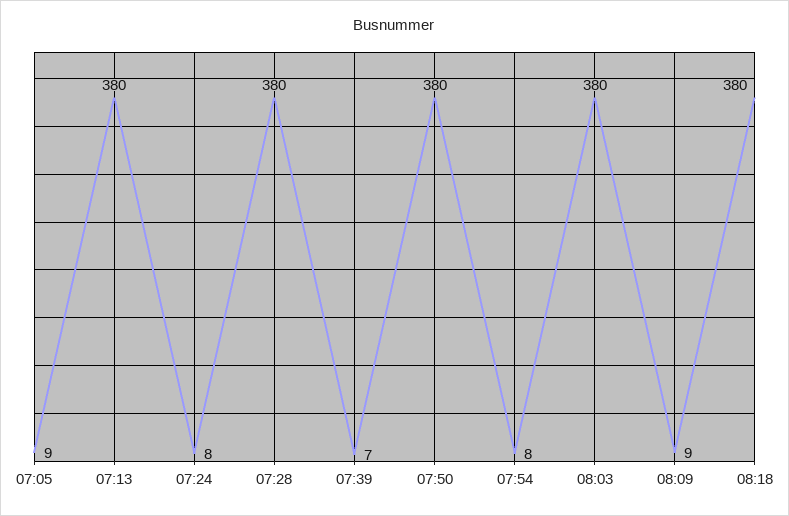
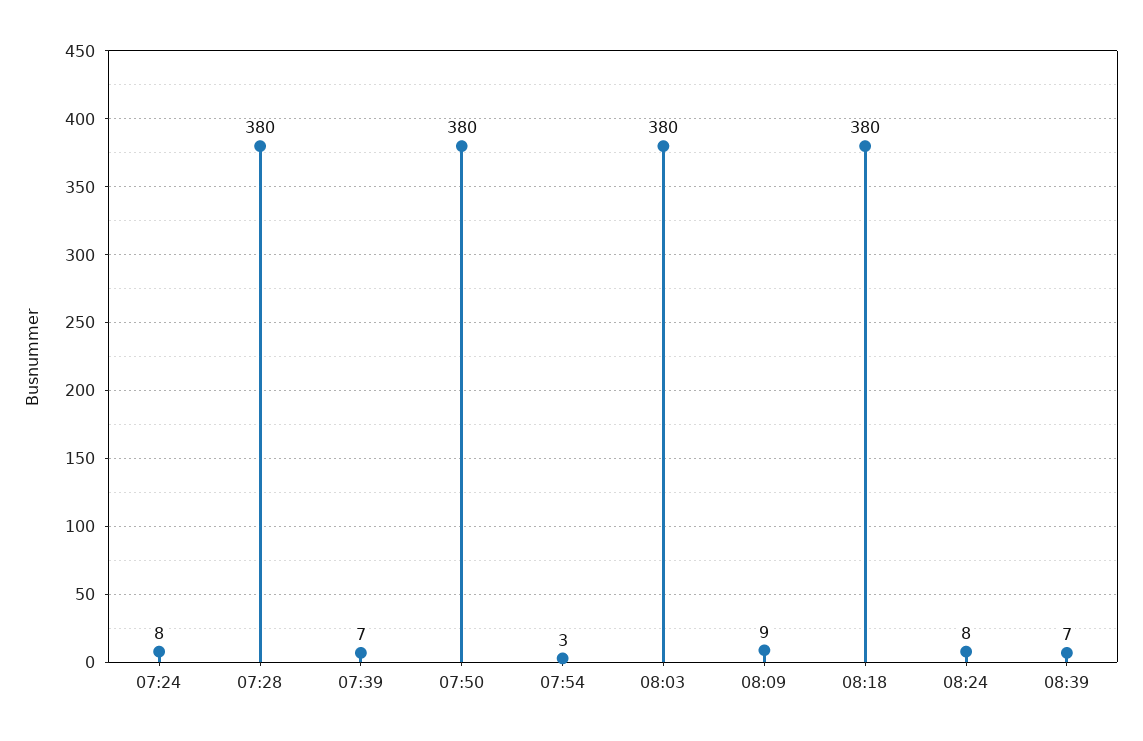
07:05: 9 -> none
07:13: 380 -> none
07:54: 8 -> 3
08:24: none -> 8
08:39: none -> 7

